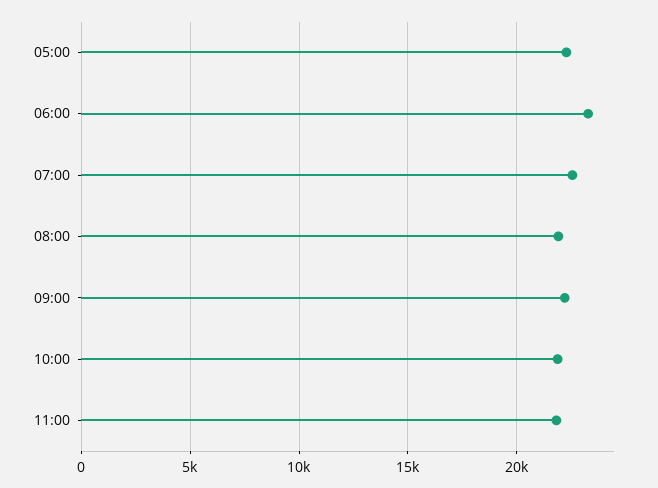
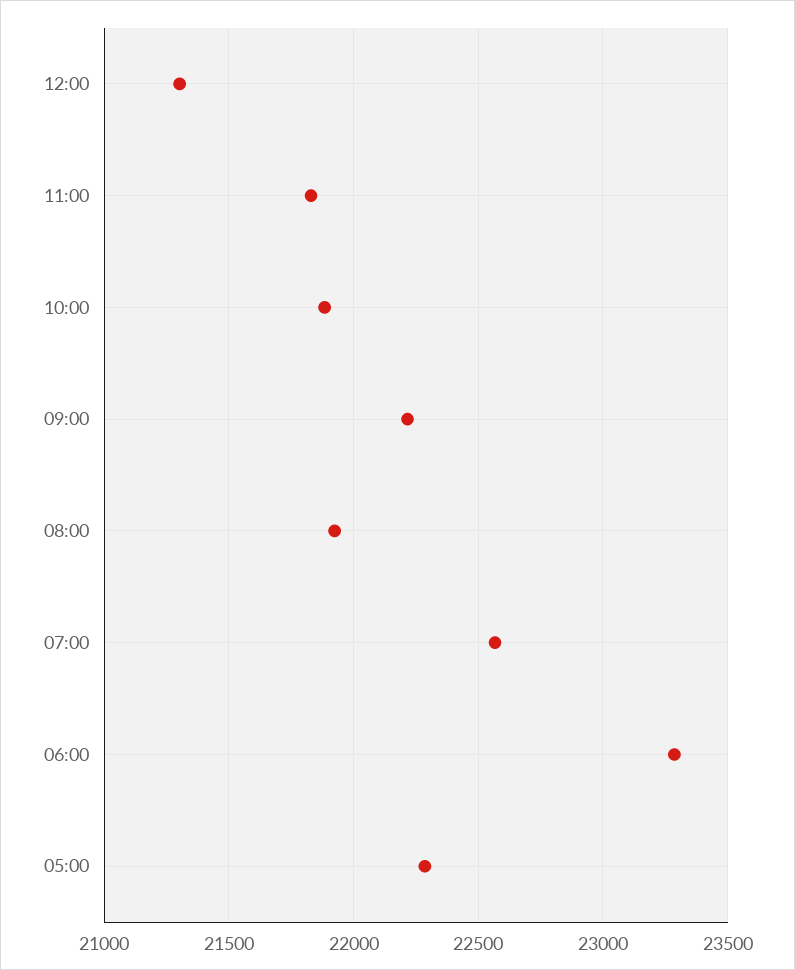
12:00: none -> 21300

